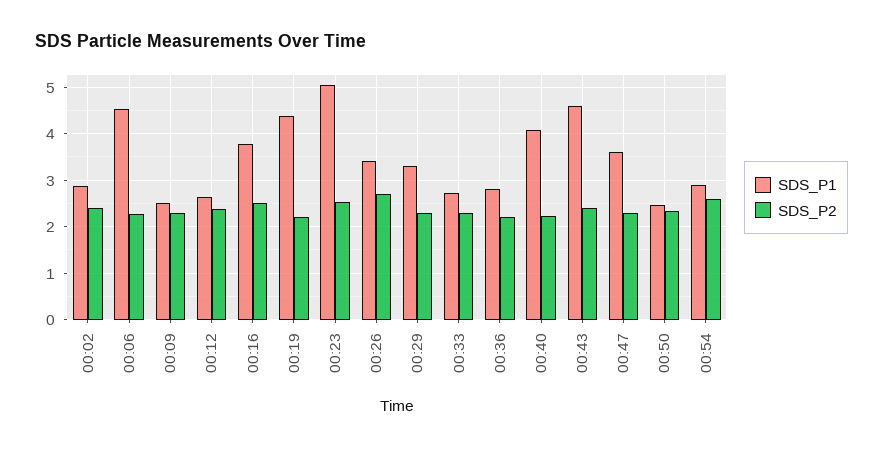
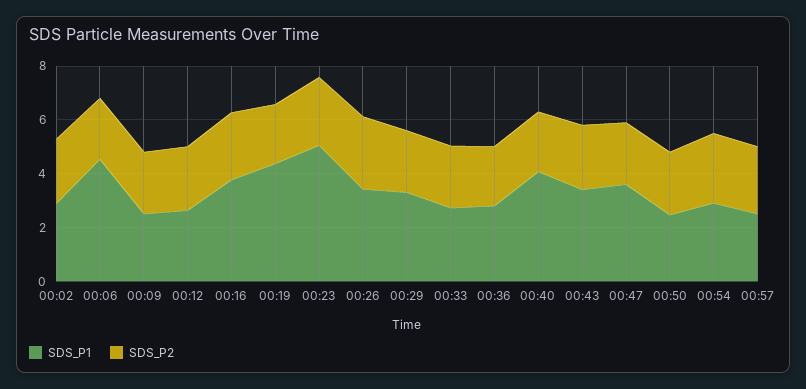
SDS_P1, 00:43: 4.6 -> 3.5
SDS_P1, 00:57: none -> 2.5
SDS_P2, 00:57: none -> 2.5

